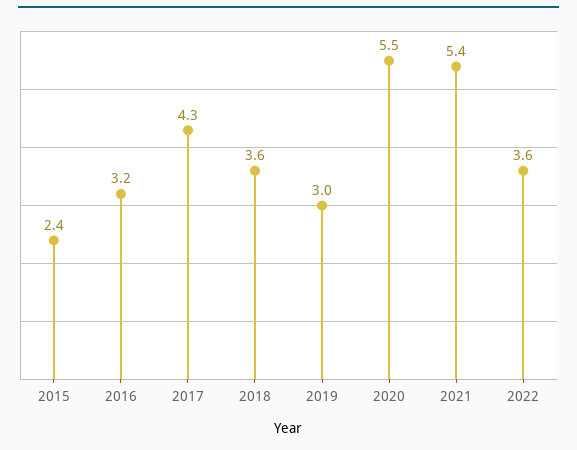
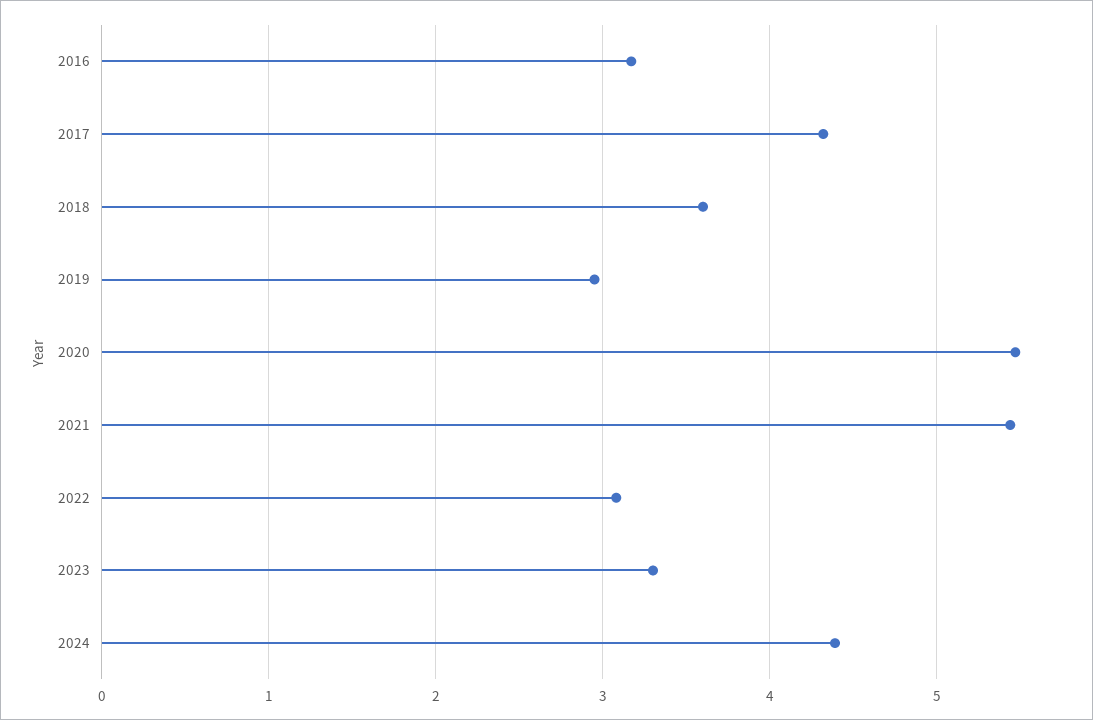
2015: 2.4 -> none
2022: 3.6 -> 3.1
2023: none -> 3.3
2024: none -> 4.4

